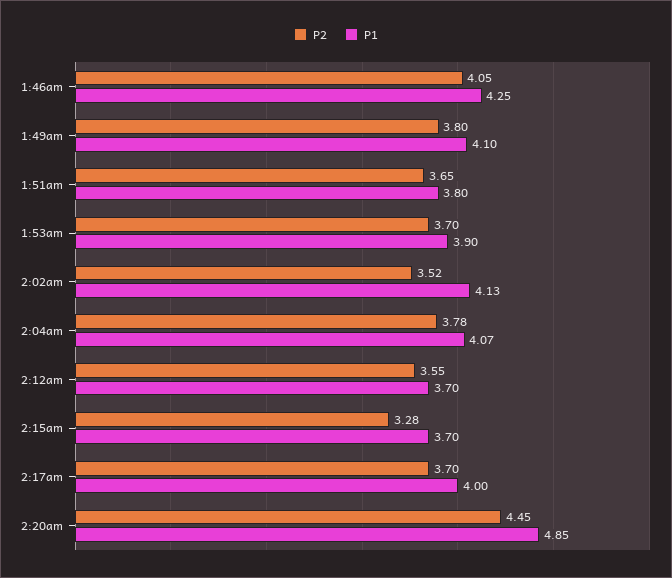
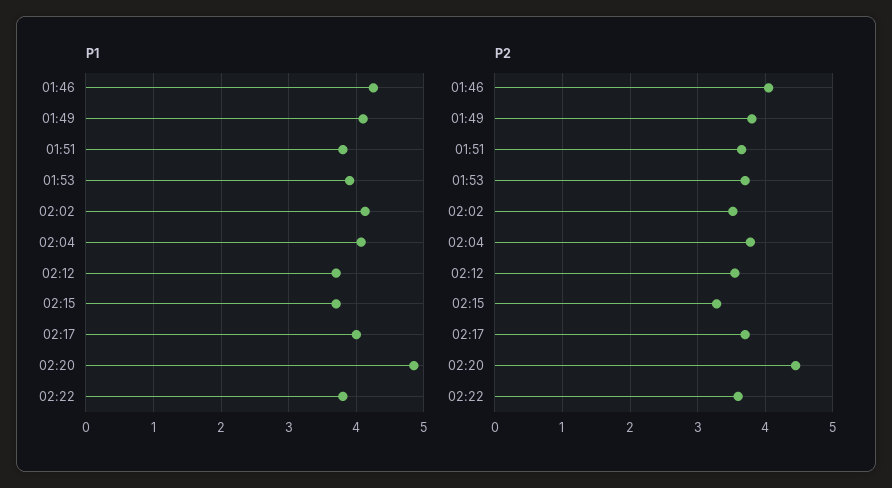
P1, 02:22: none -> 3.8
P2, 02:22: none -> 3.6

